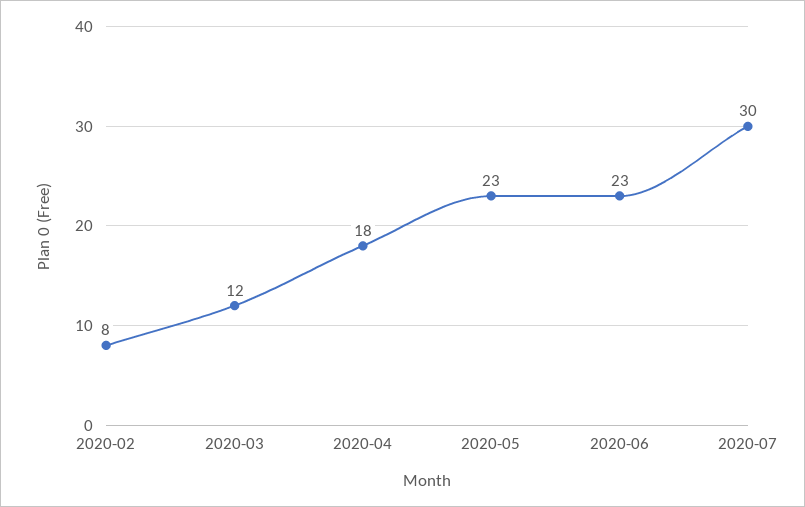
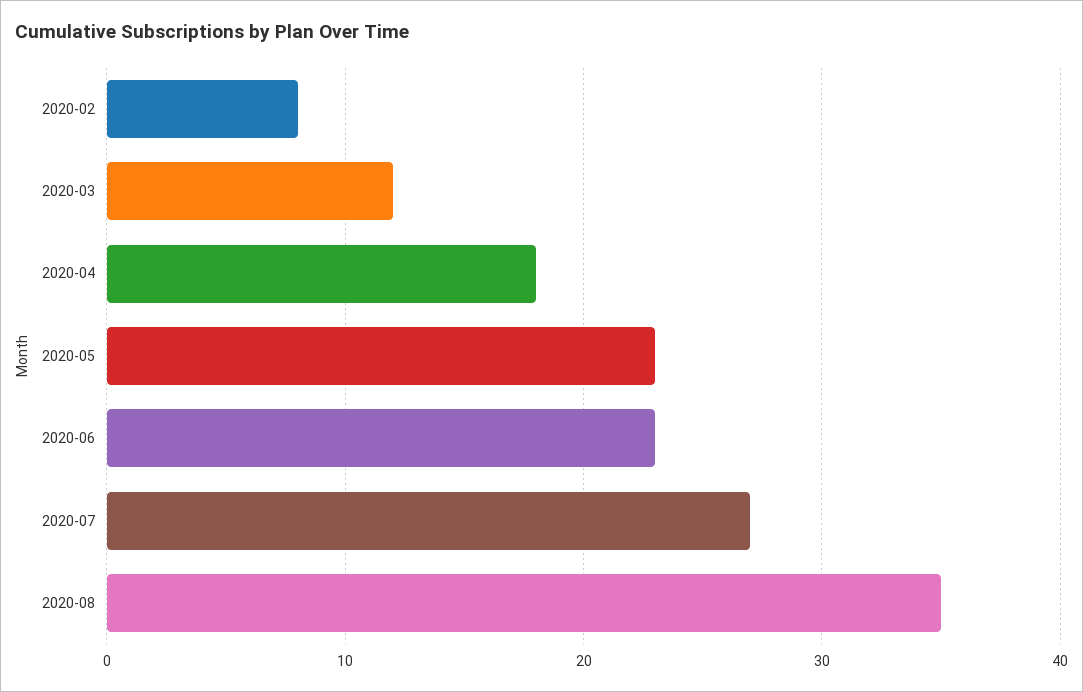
2020-07: 30 -> 27
2020-08: none -> 35

